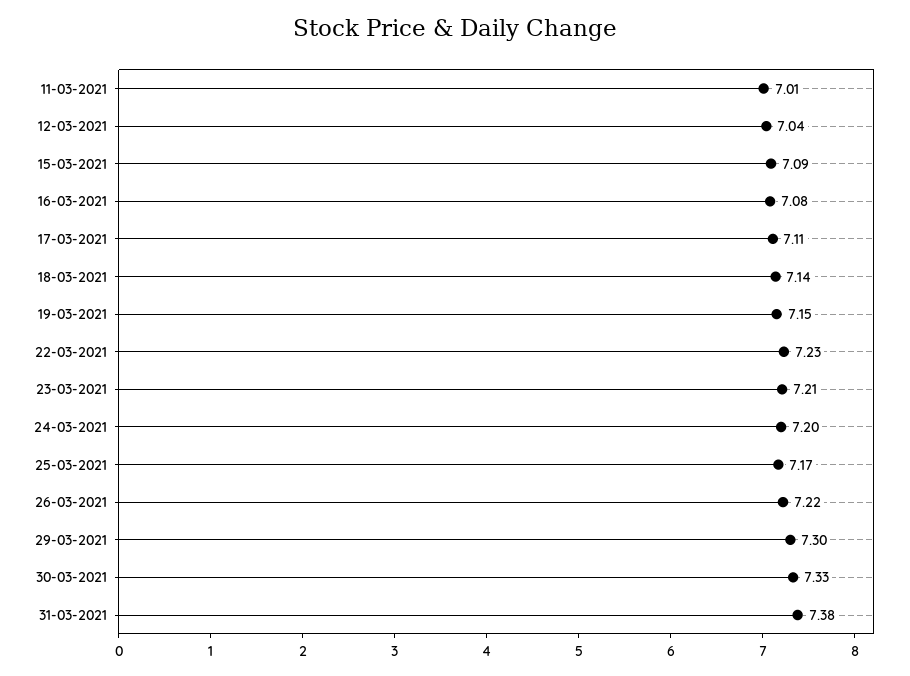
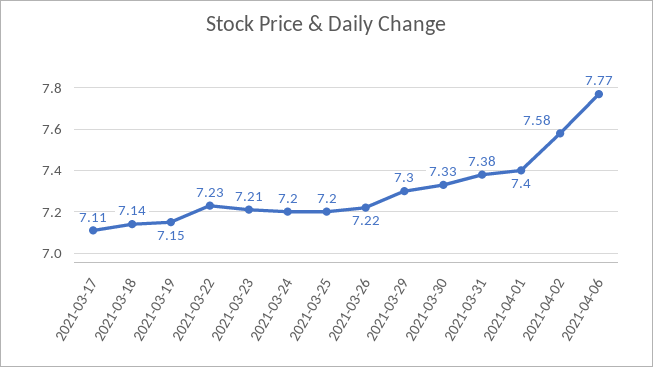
11-03-2021: 7.01 -> none
12-03-2021: 7.04 -> none
15-03-2021: 7.09 -> none
16-03-2021: 7.08 -> none
25-03-2021: 7.17 -> 7.2
2021-04-01: none -> 7.4
2021-04-02: none -> 7.58
2021-04-06: none -> 7.77

